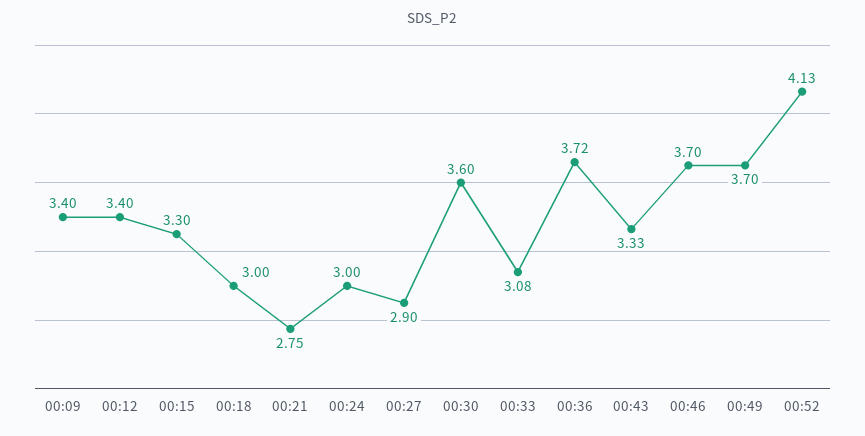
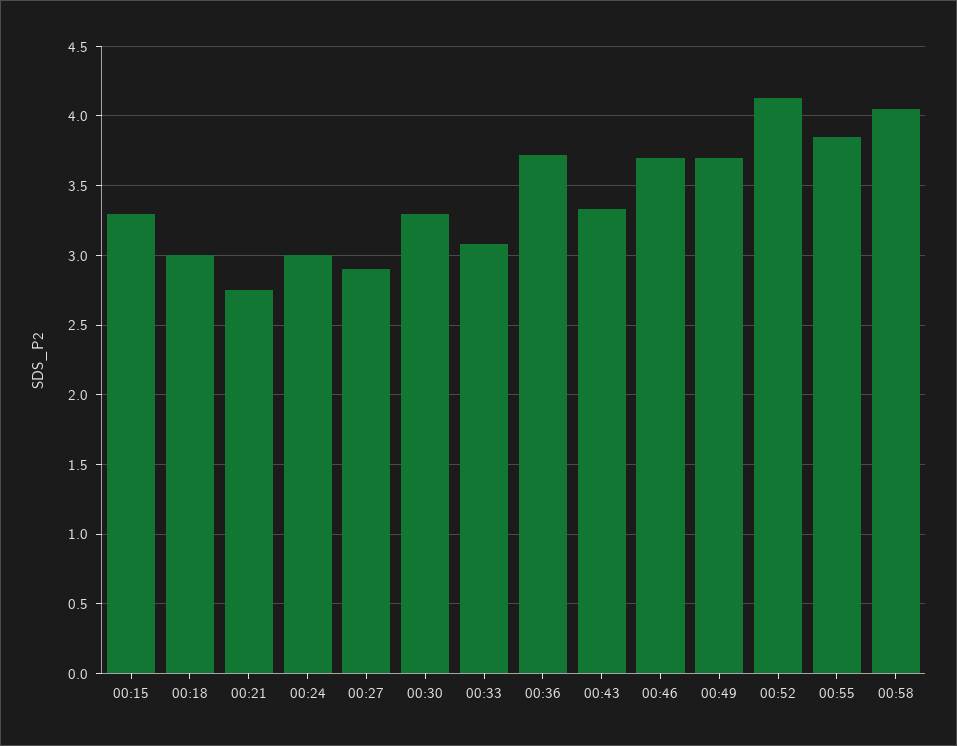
00:09: 3.4 -> none
00:12: 3.4 -> none
00:30: 3.6 -> 3.3
00:55: none -> 3.85
00:58: none -> 4.05

